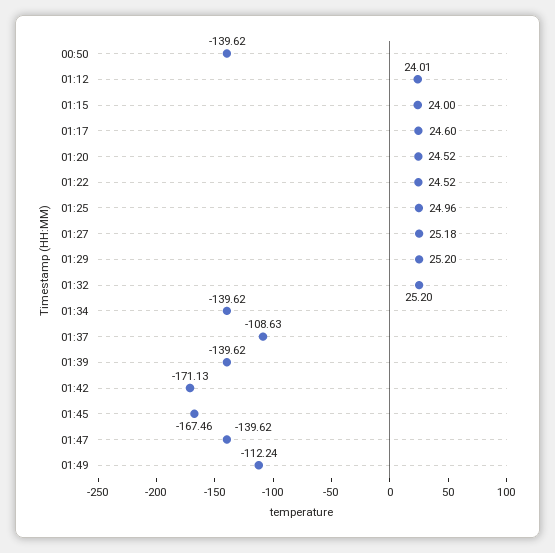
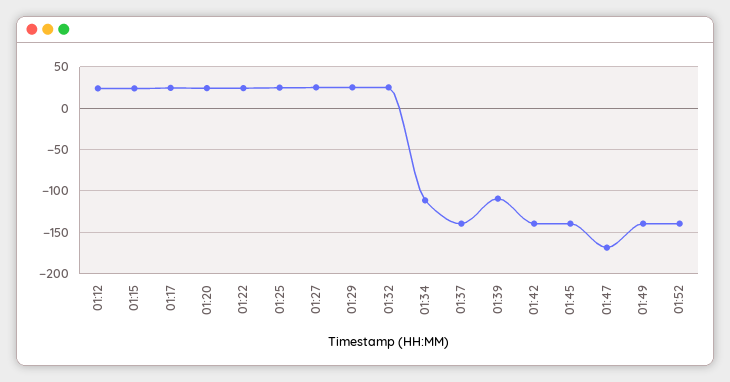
00:50: -139.62 -> none
01:34: -139.62 -> -110
01:37: -108.63 -> -140
01:39: -139.62 -> -110
01:42: -171.13 -> -140
01:45: -167.46 -> -140
01:47: -139.62 -> -170
01:49: -112.24 -> -140
01:52: none -> -140

